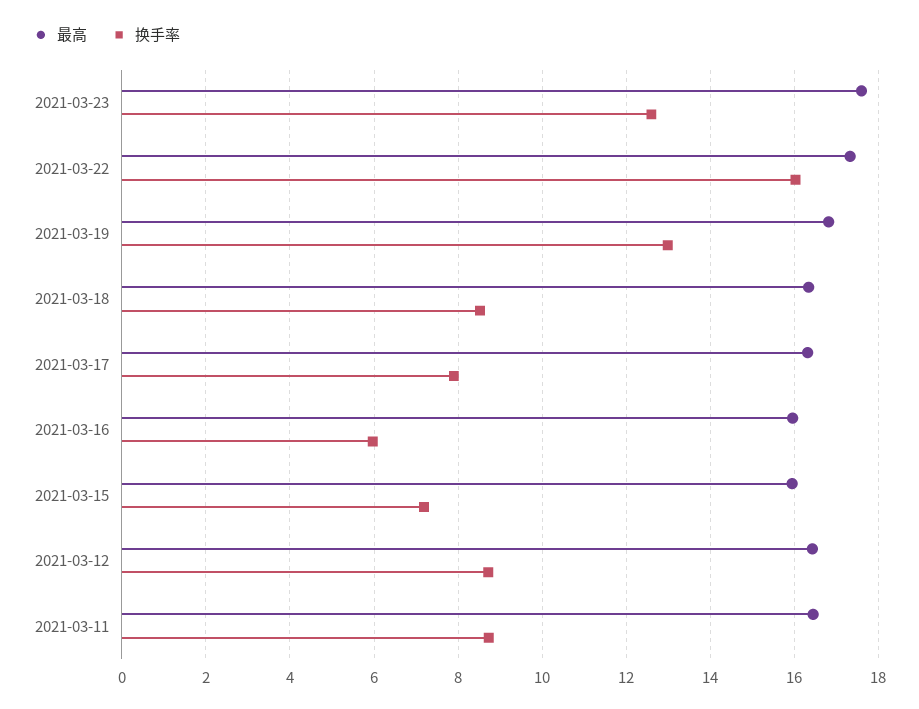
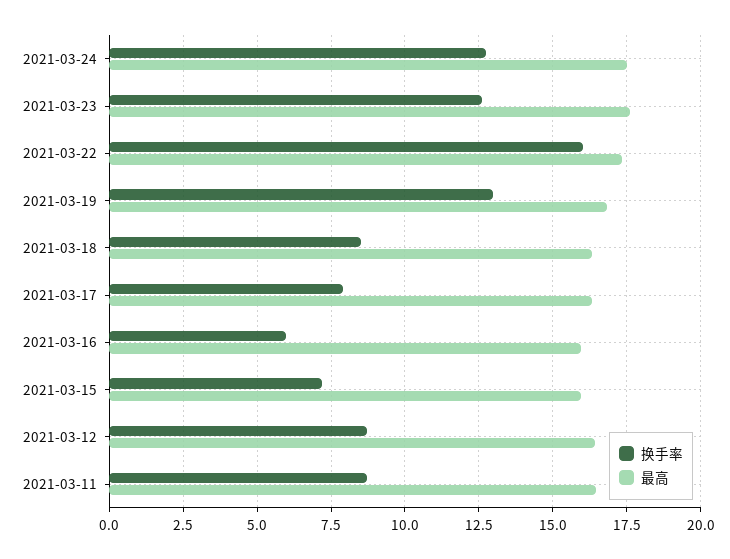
换手率, 2021-03-24: none -> 12.75
最高, 2021-03-24: none -> 17.5

